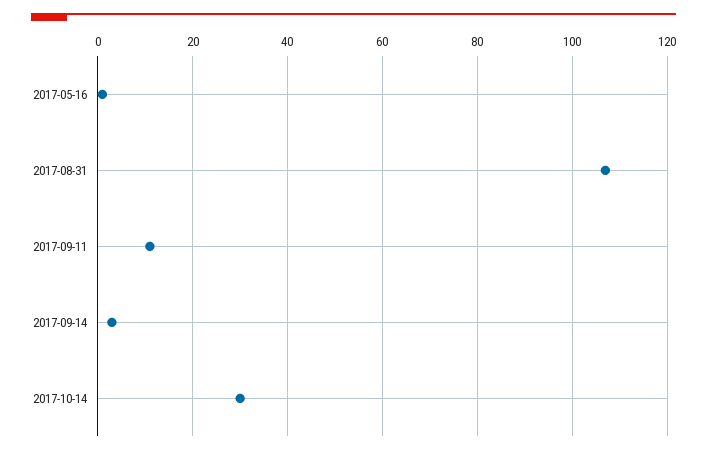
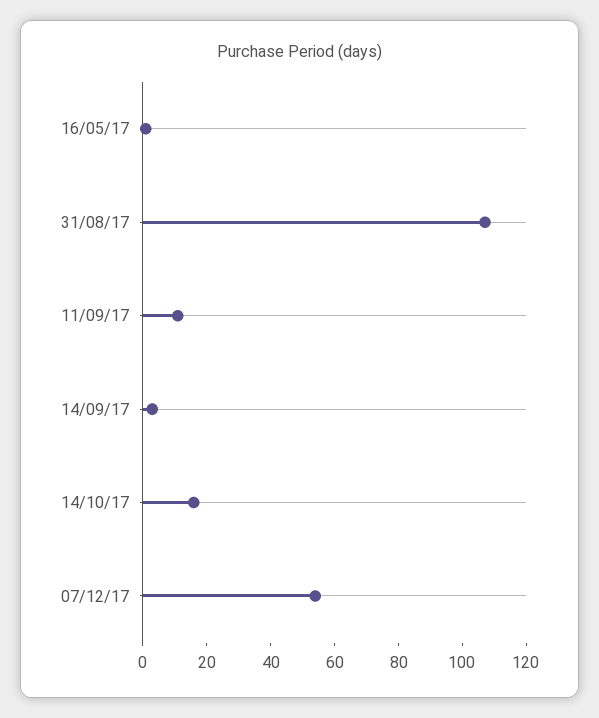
2017-10-14: 30 -> 15
07/12/17: none -> 55

